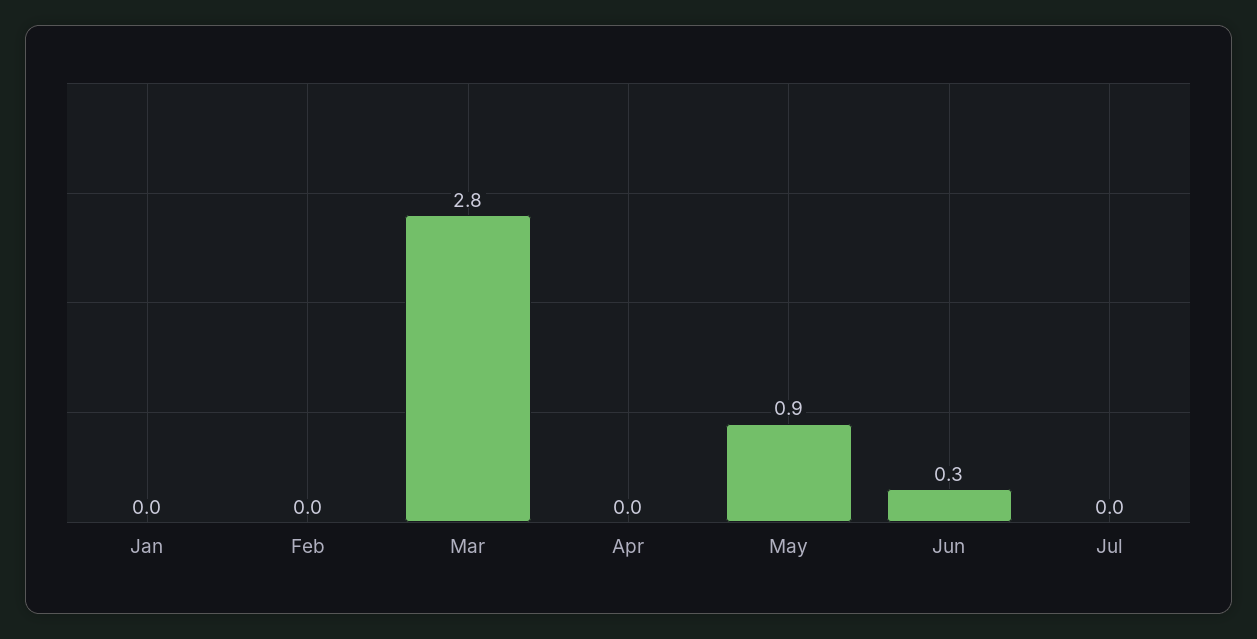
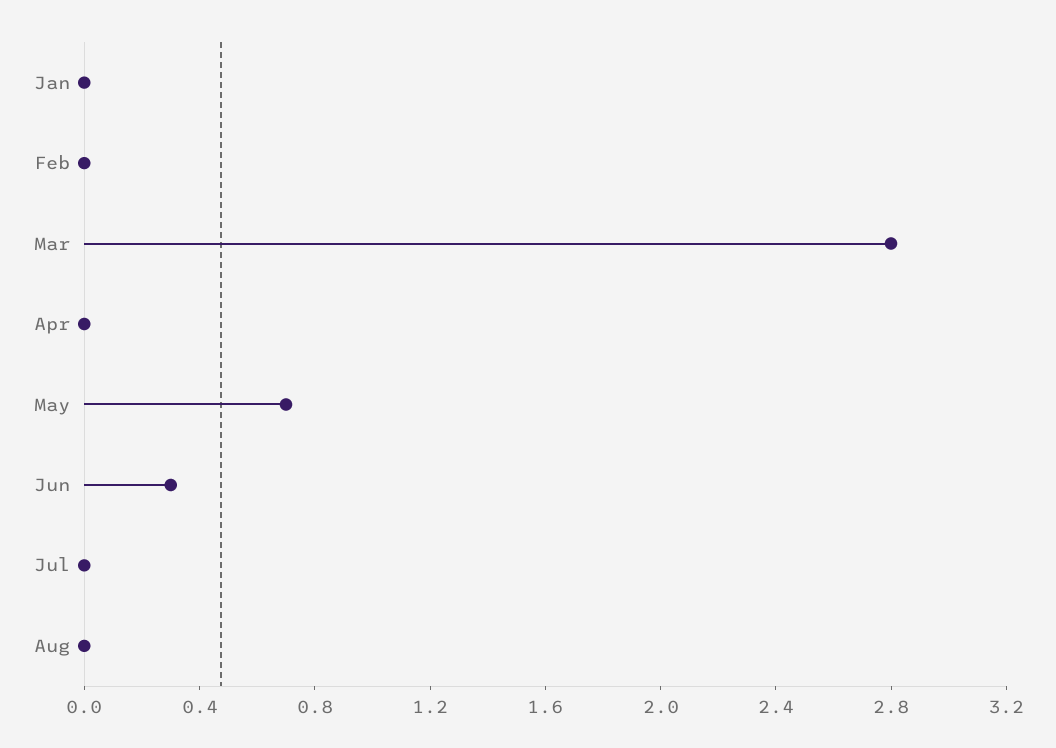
May: 0.9 -> 0.7
Aug: none -> 0

